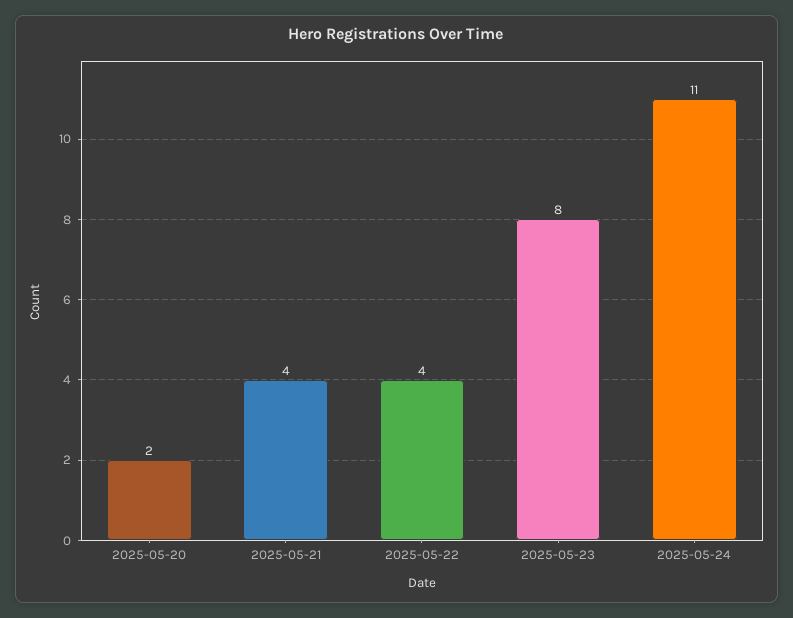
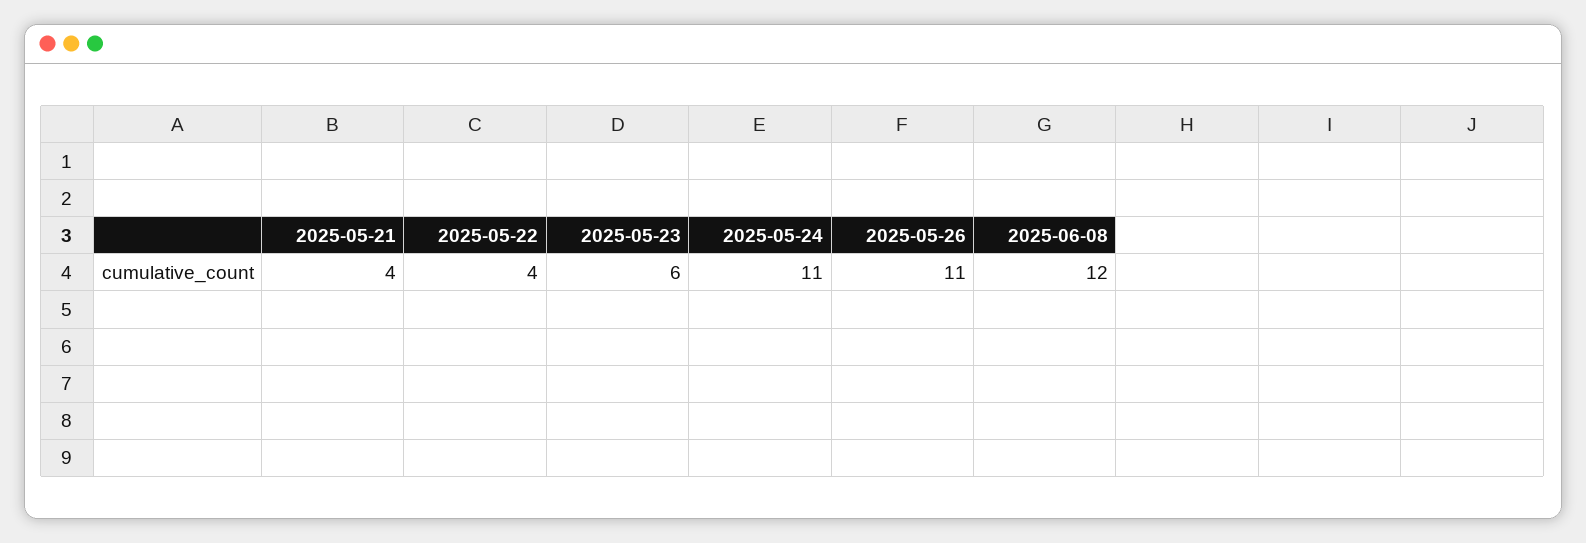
2025-05-20: 2 -> none
2025-05-23: 8 -> 6
2025-05-26: none -> 11
2025-06-08: none -> 12

